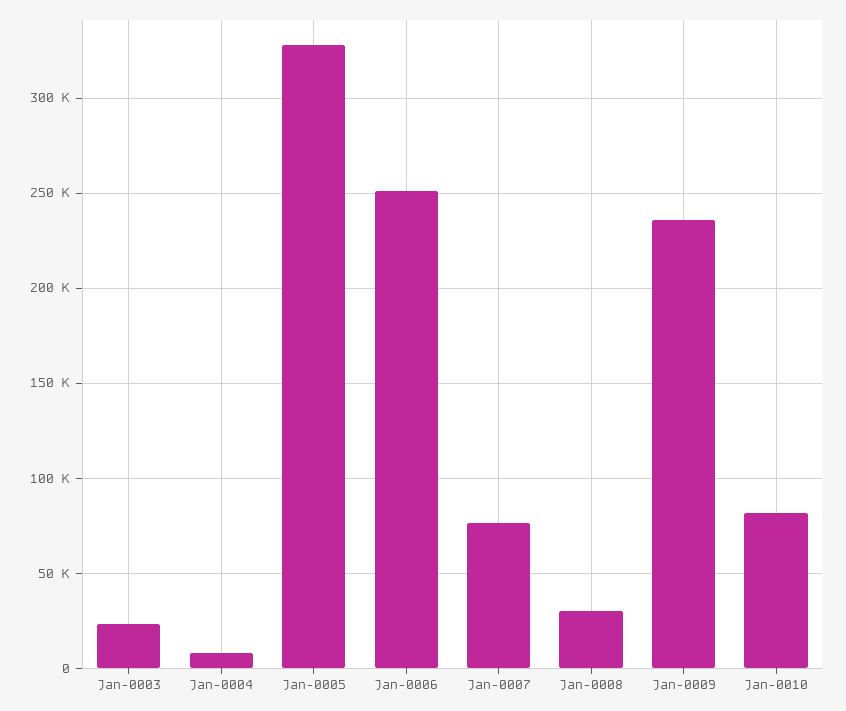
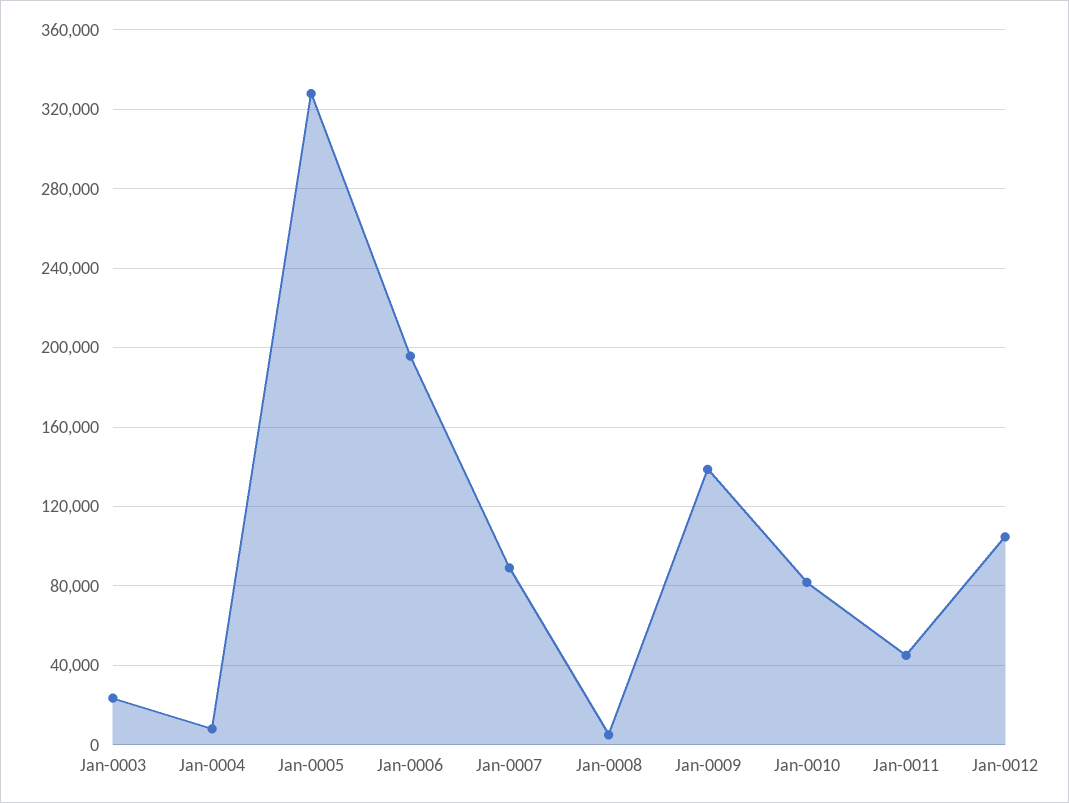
Jan-0006: 250000 -> 195000
Jan-0007: 75000 -> 90000
Jan-0008: 30000 -> 5000
Jan-0009: 235000 -> 140000
Jan-0011: none -> 45000
Jan-0012: none -> 105000

